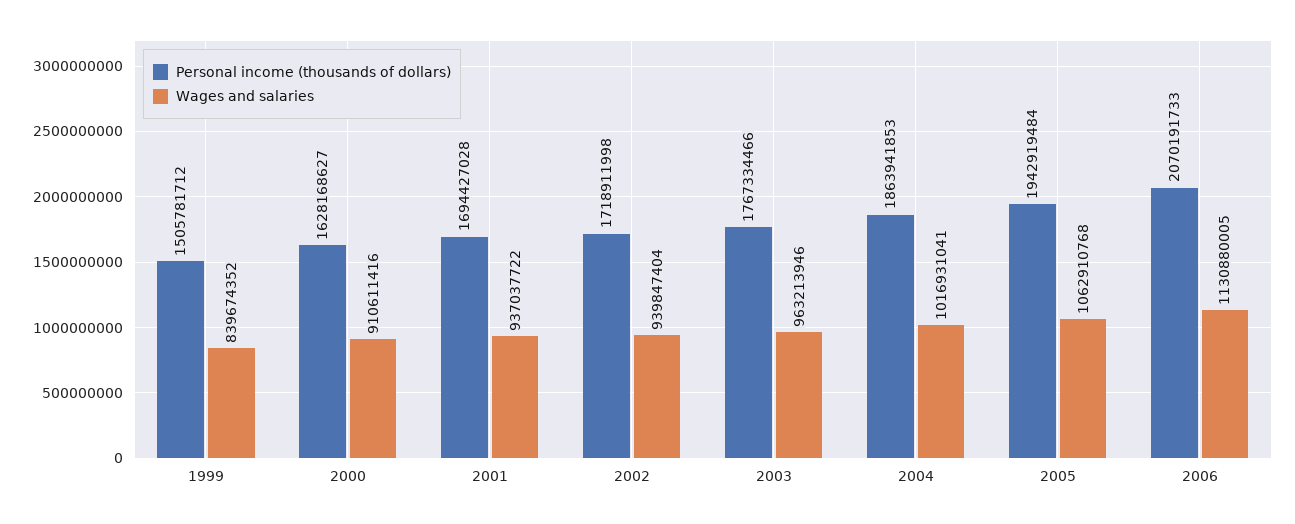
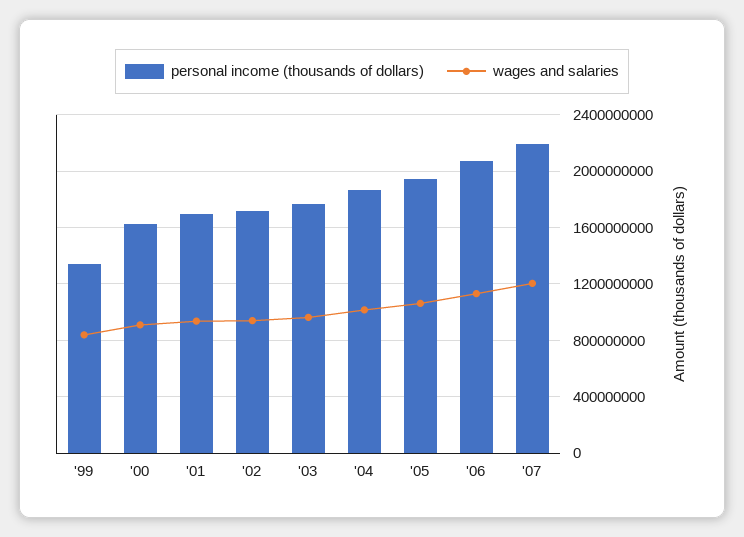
Personal income (thousands of dollars), 1999: 1505781712 -> 1350000000
Personal income (thousands of dollars), '07: none -> 2200000000
Wages and salaries, '07: none -> 1200000000

